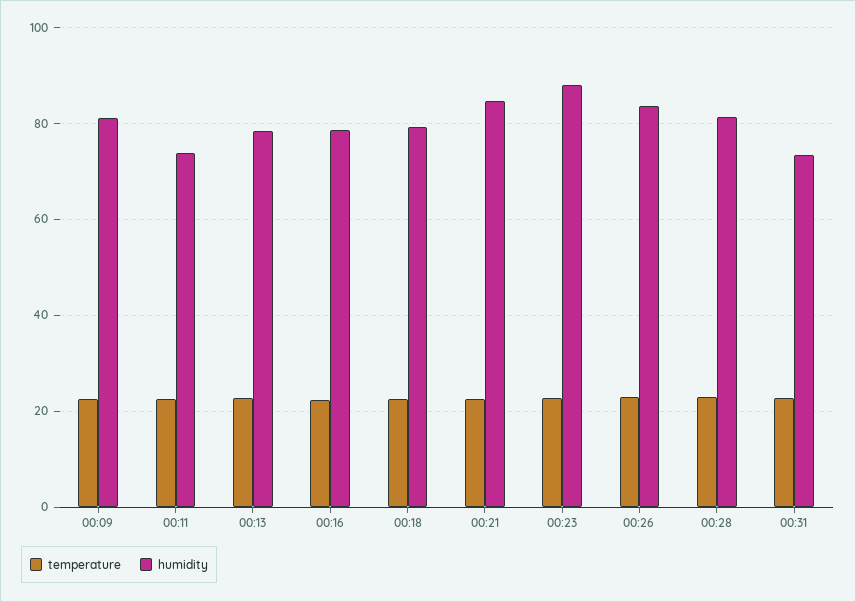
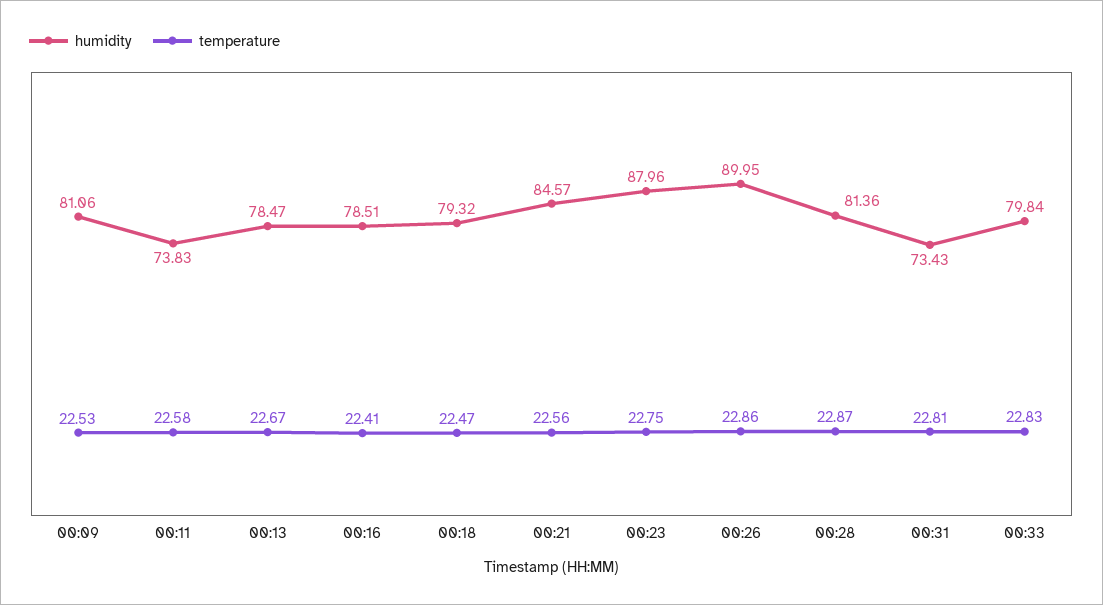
humidity, 00:26: 84 -> 89.95
humidity, 00:33: none -> 79.84
temperature, 00:33: none -> 22.83

